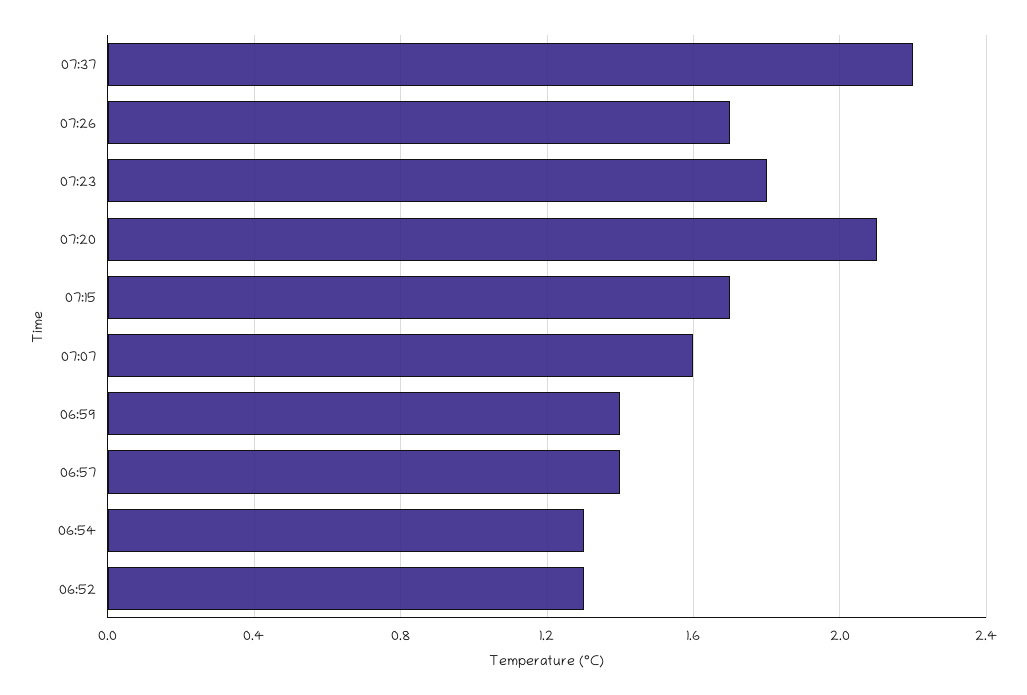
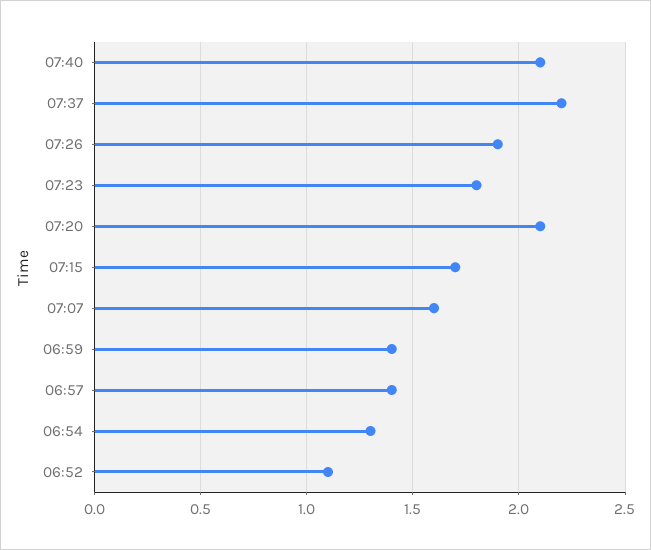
07:26: 1.7 -> 1.9
06:52: 1.3 -> 1.1
07:40: none -> 2.1

